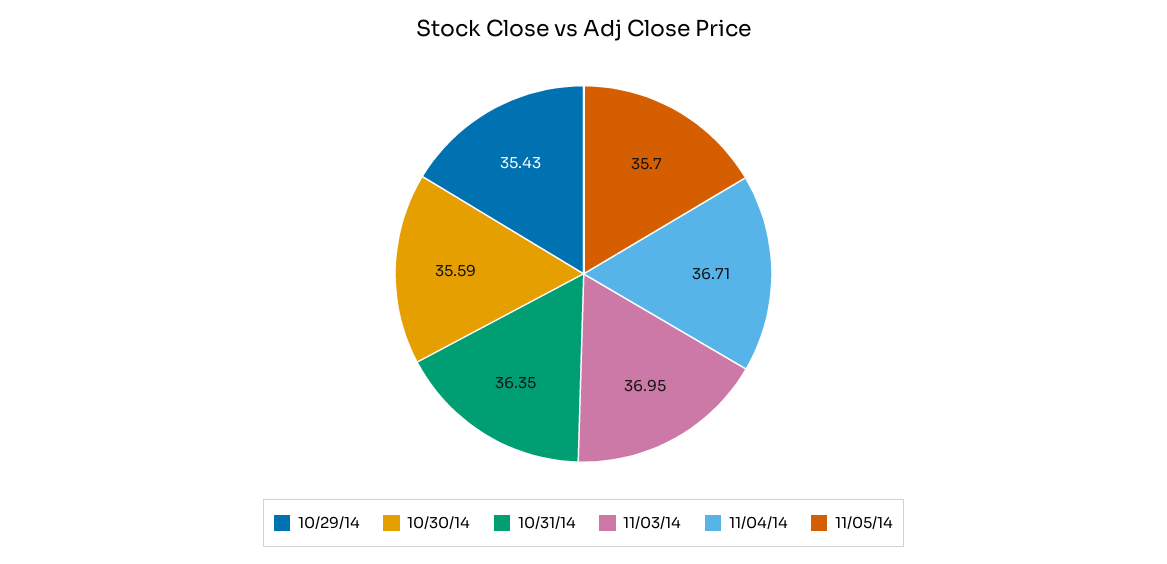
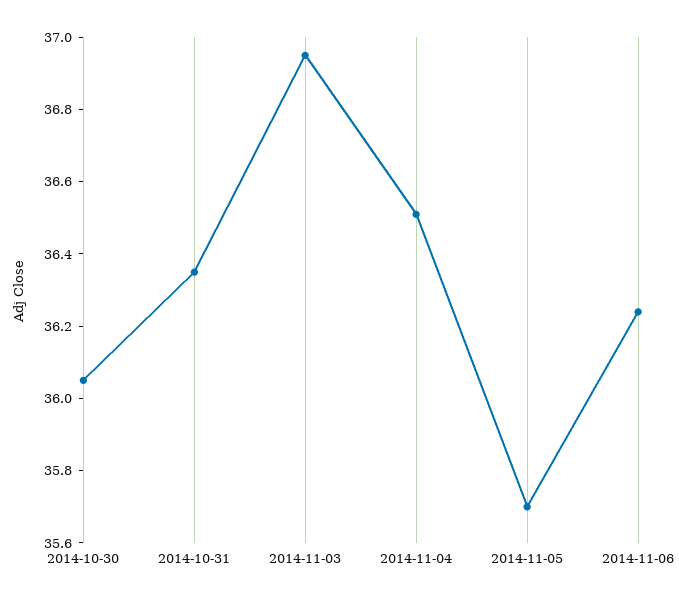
10/29/14: 35.43 -> none
10/30/14: 35.59 -> 36.05
11/04/14: 36.71 -> 36.5
2014-11-06: none -> 36.25

